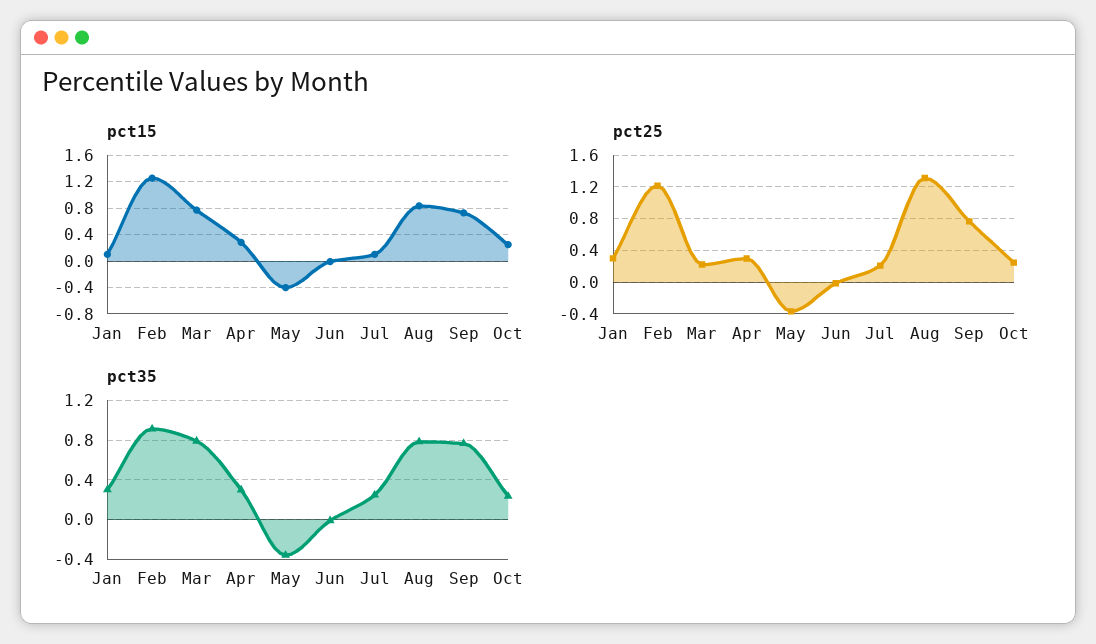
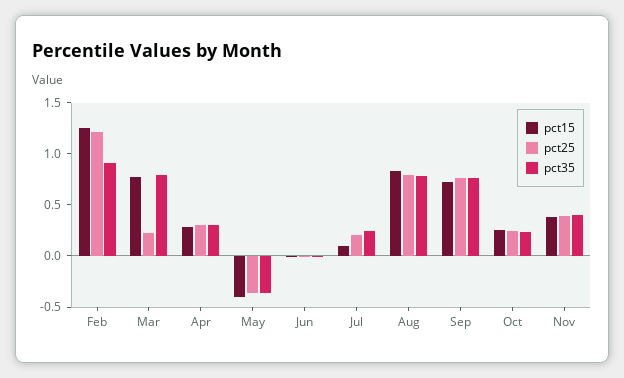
pct15, Jan: 0.1 -> none
pct25, Jan: 0.3 -> none
pct25, Aug: 1.3 -> 0.8
pct35, Jan: 0.3 -> none
pct15, Nov: none -> 0.4
pct25, Nov: none -> 0.4
pct35, Nov: none -> 0.4

